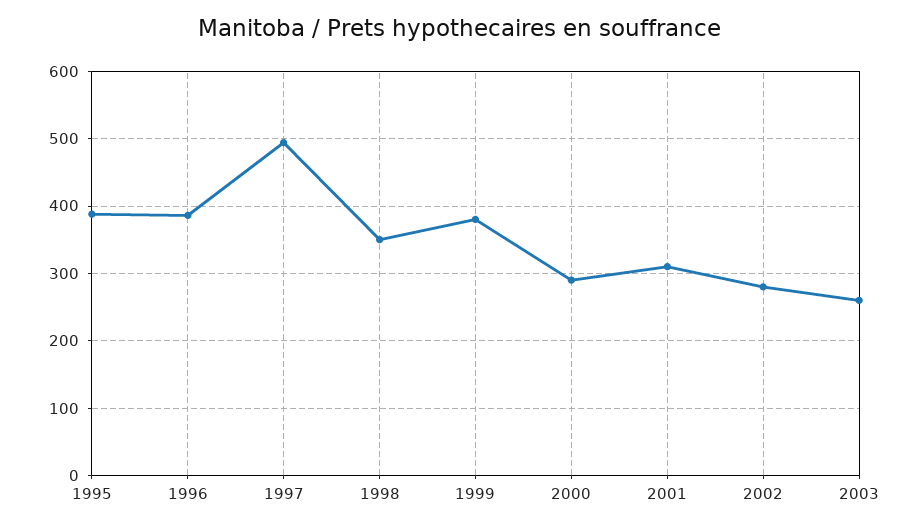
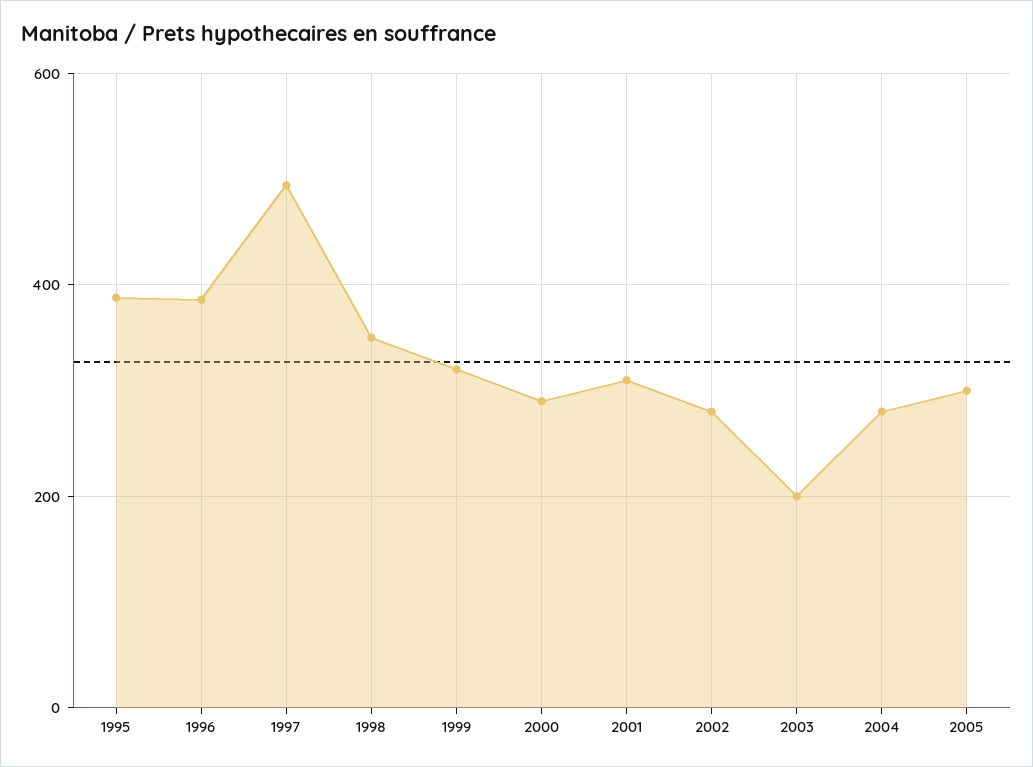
1999: 380 -> 320
2003: 260 -> 200
2004: none -> 280
2005: none -> 300

